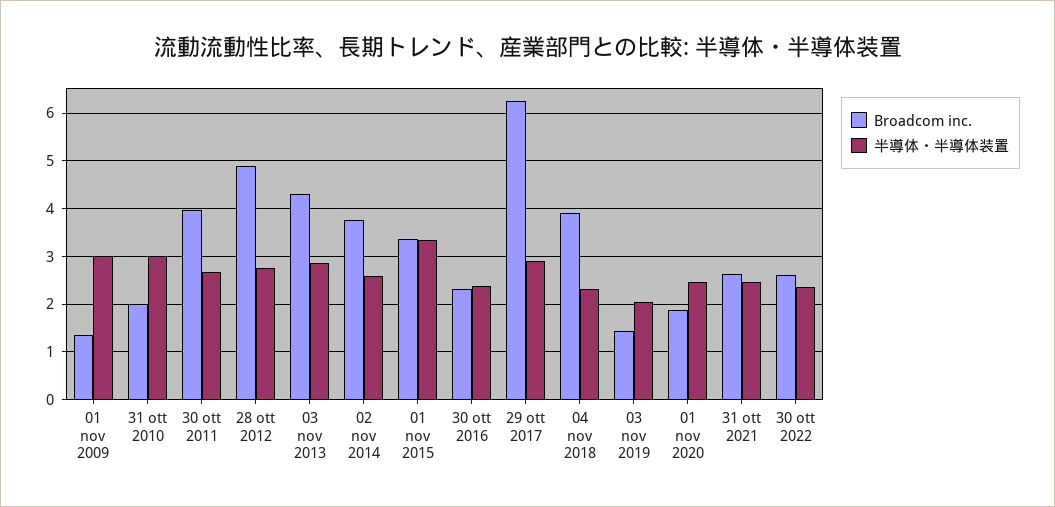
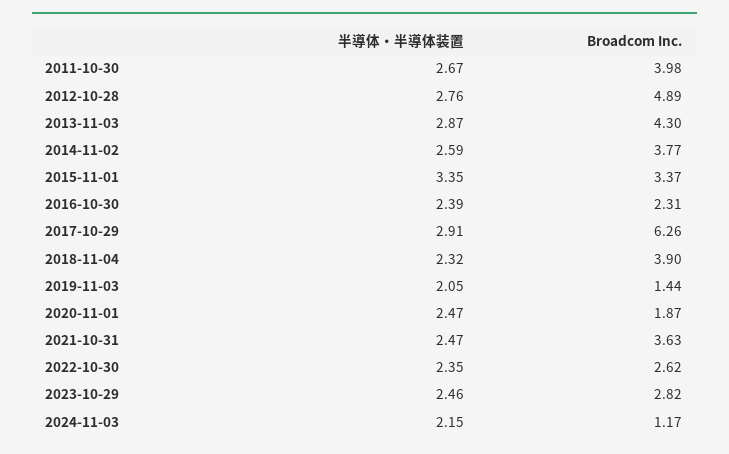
Broadcom inc., 01 nov 2009: 1.4 -> none
半導体・半導体装置, 01 nov 2009: 3 -> none
Broadcom inc., 31 ott 2010: 2 -> none
半導体・半導体装置, 31 ott 2010: 3 -> none
Broadcom inc., 31 ott 2021: 2.6 -> 3.63
半導体・半導体装置, 2023-10-29: none -> 2.46
Broadcom inc., 2023-10-29: none -> 2.82
半導体・半導体装置, 2024-11-03: none -> 2.15
Broadcom inc., 2024-11-03: none -> 1.17

